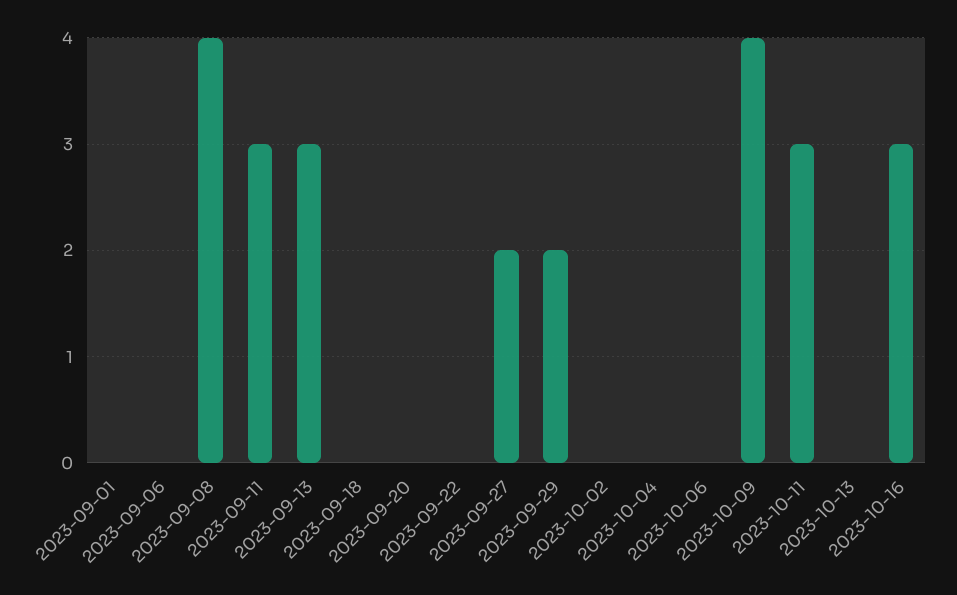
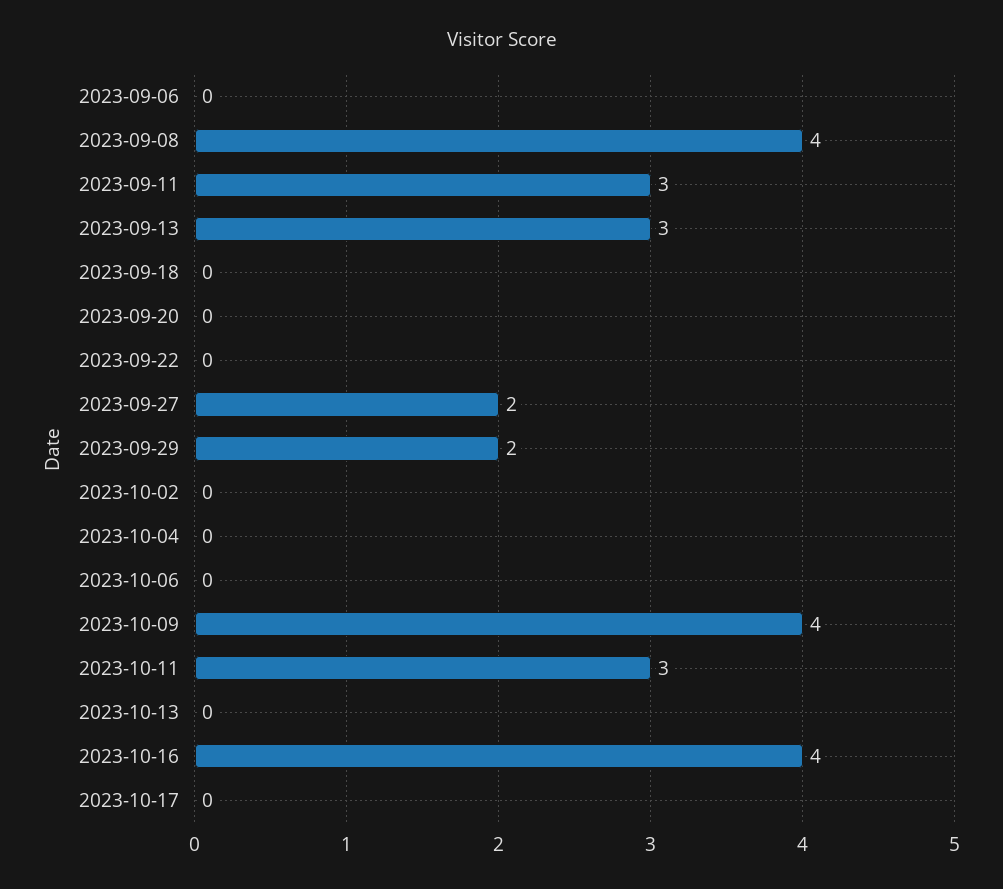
2023-09-01: 0 -> none
2023-10-16: 3 -> 4
2023-10-17: none -> 0

